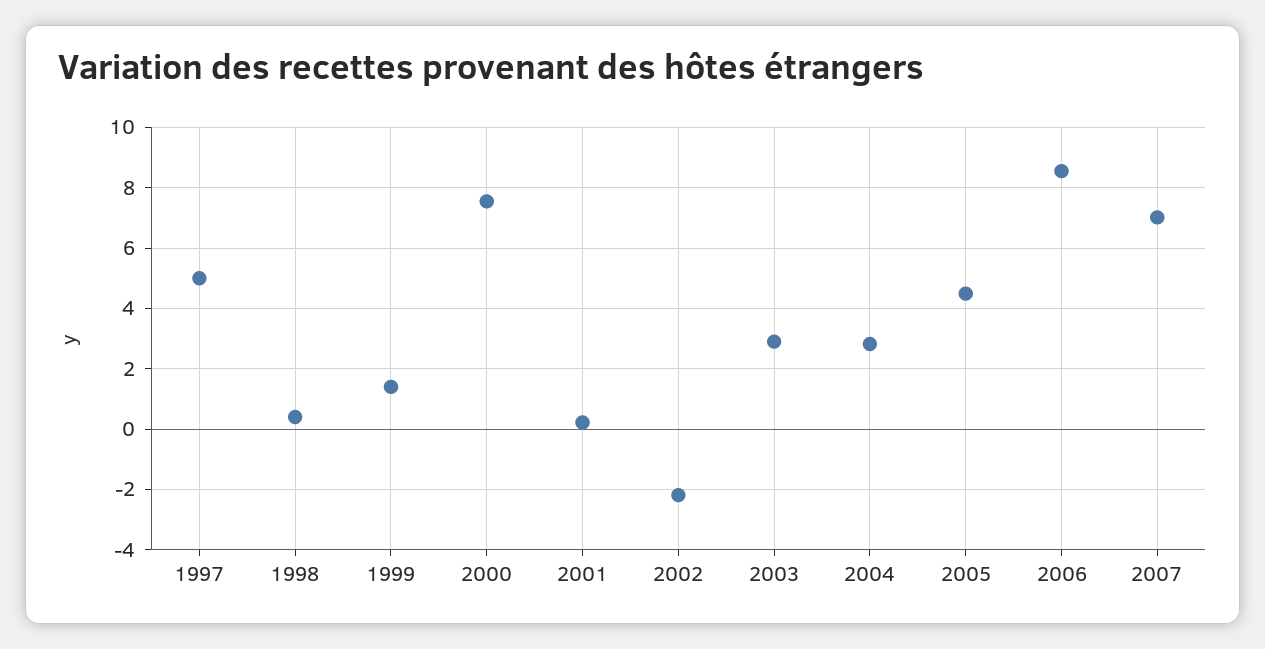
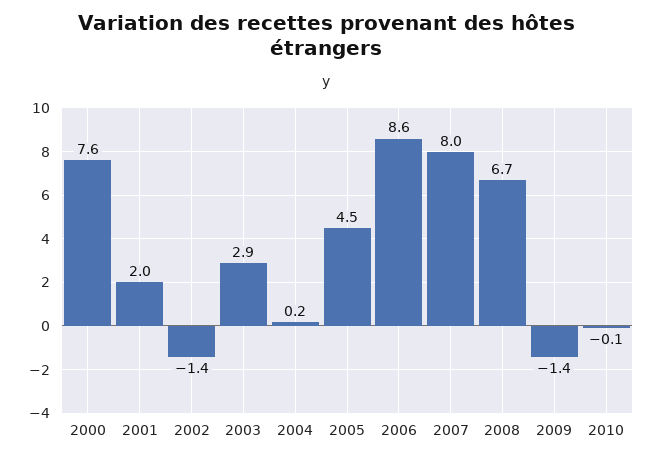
1997: 5 -> none
1998: 0.4 -> none
1999: 1.4 -> none
2001: 0.2 -> 2
2002: -2.2 -> -1.4
2004: 2.8 -> 0.2
2007: 7 -> 8
2008: none -> 6.7
2009: none -> -1.4
2010: none -> -0.1

